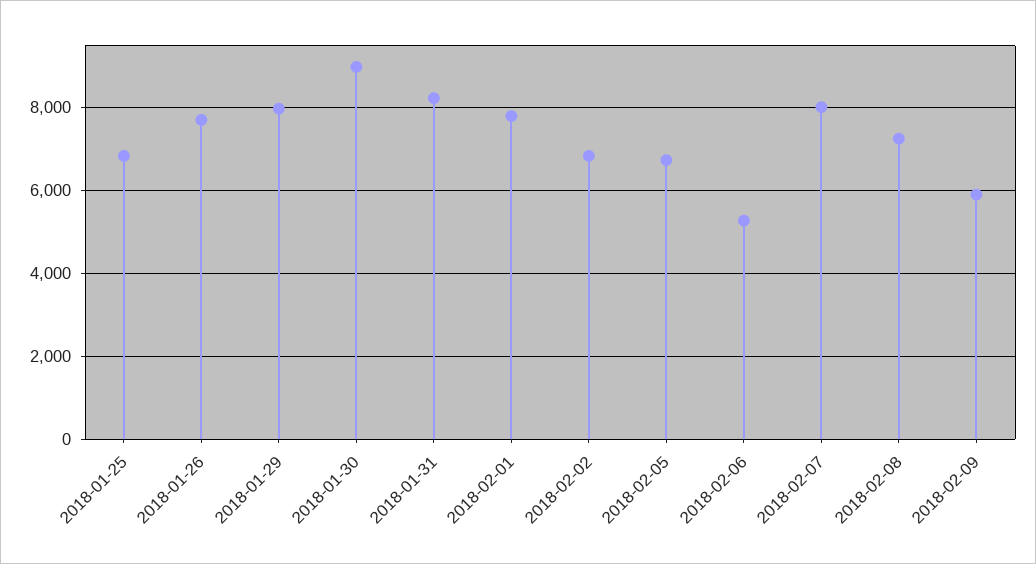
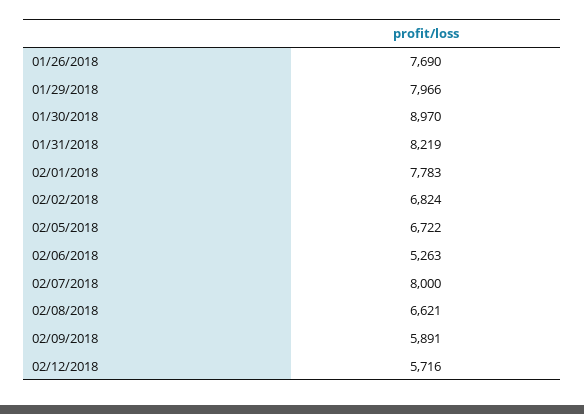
2018-01-25: 6800 -> none
2018-02-08: 7200 -> 6621
02/12/2018: none -> 5716

